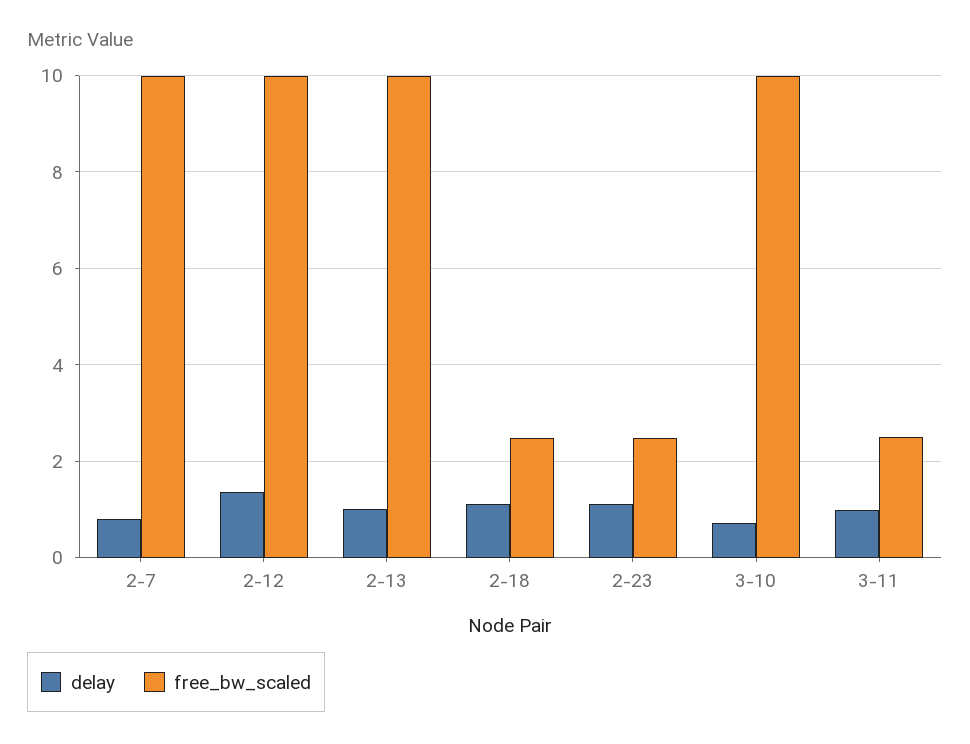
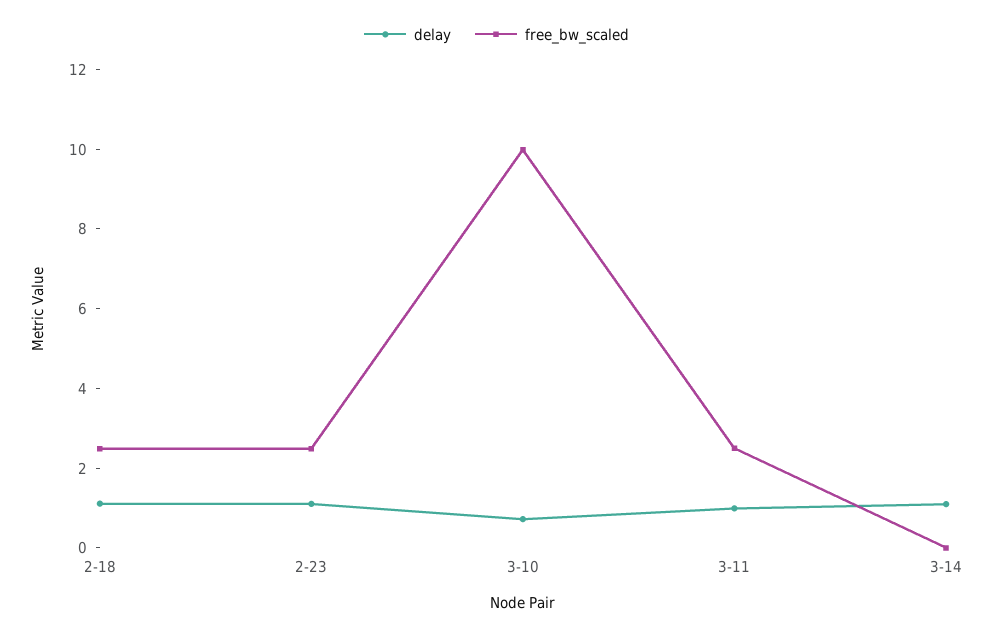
delay, 2-7: 0.8 -> none
free_bw_scaled, 2-7: 10 -> none
delay, 2-12: 1.4 -> none
free_bw_scaled, 2-12: 10 -> none
delay, 2-13: 1 -> none
free_bw_scaled, 2-13: 10 -> none
delay, 3-14: none -> 1
free_bw_scaled, 3-14: none -> 0

